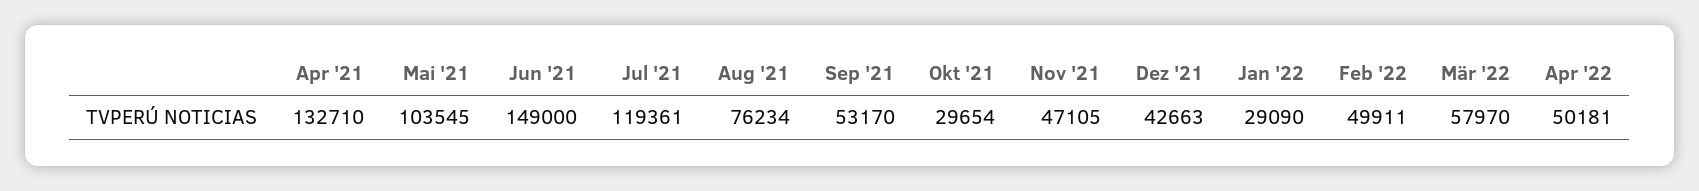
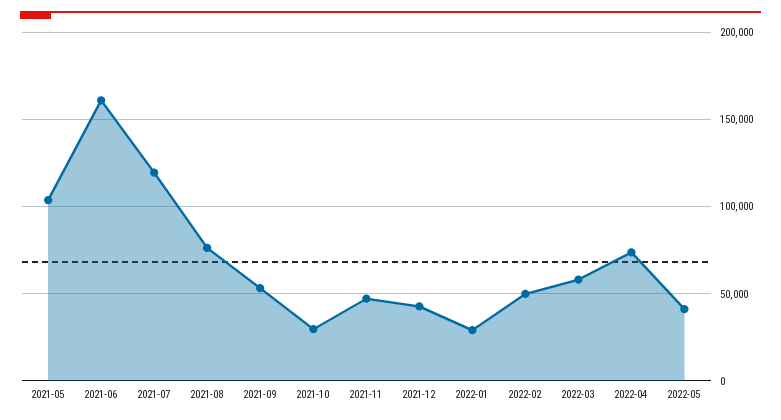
Apr '21: 132710 -> none
Jun '21: 149000 -> 160000
Apr '22: 50181 -> 75000
2022-05: none -> 40000

